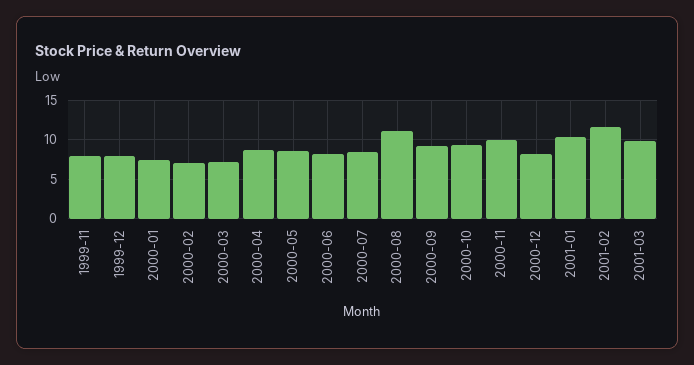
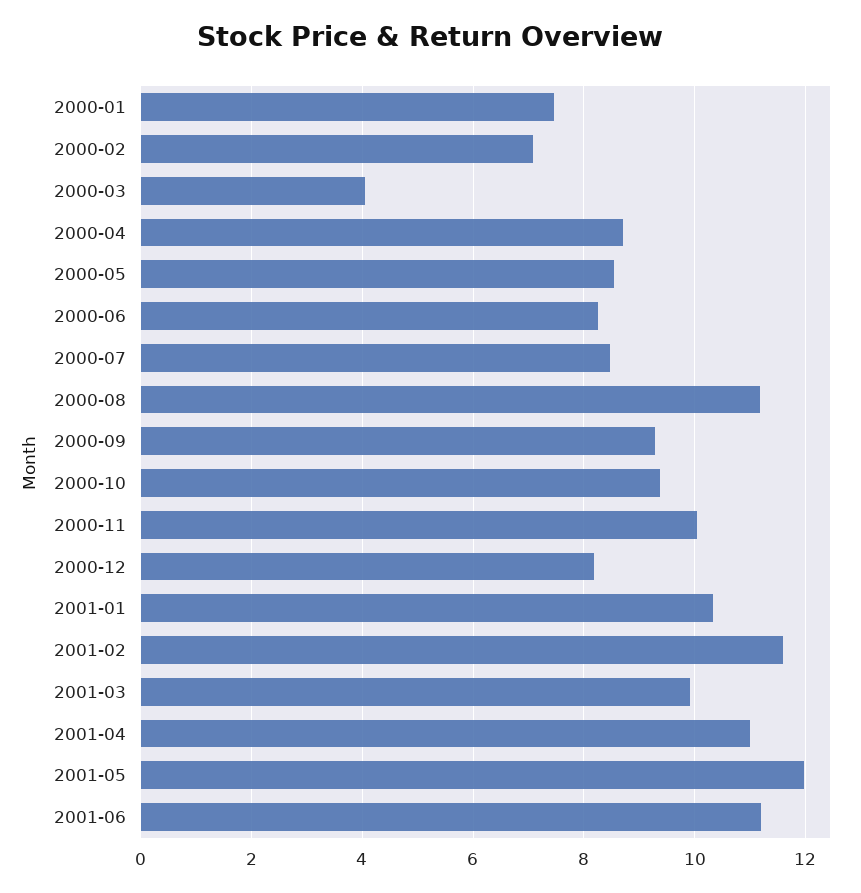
1999-11: 8 -> none
1999-12: 8 -> none
2000-03: 7 -> 4
2001-04: none -> 11
2001-05: none -> 12
2001-06: none -> 11.2

